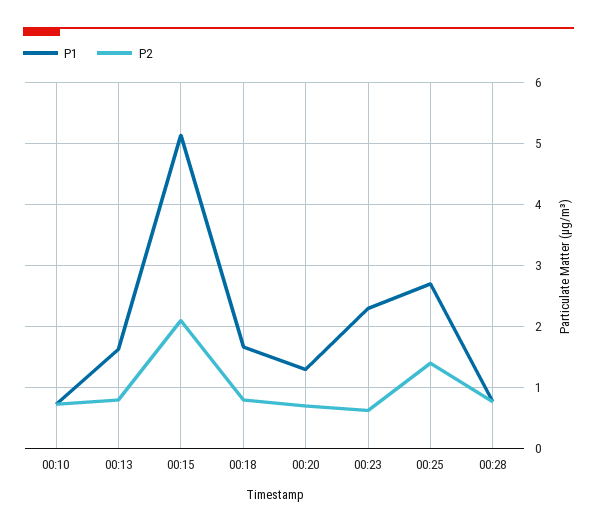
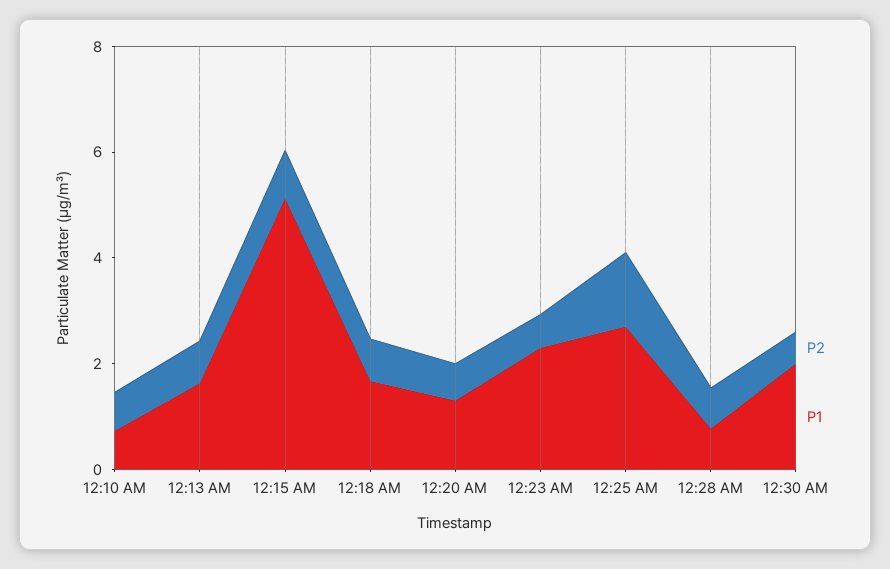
P2, 00:15: 2.1 -> 1
P2, 12:30 AM: none -> 0.5
P1, 12:30 AM: none -> 2

